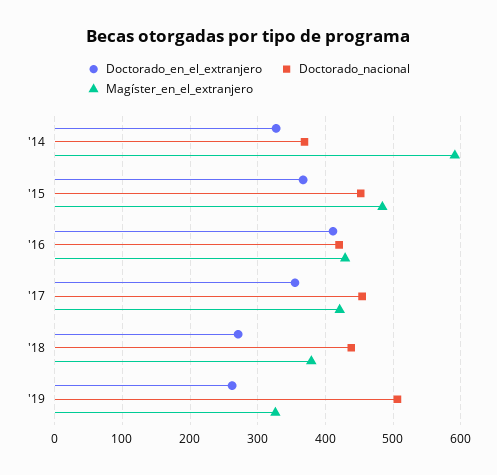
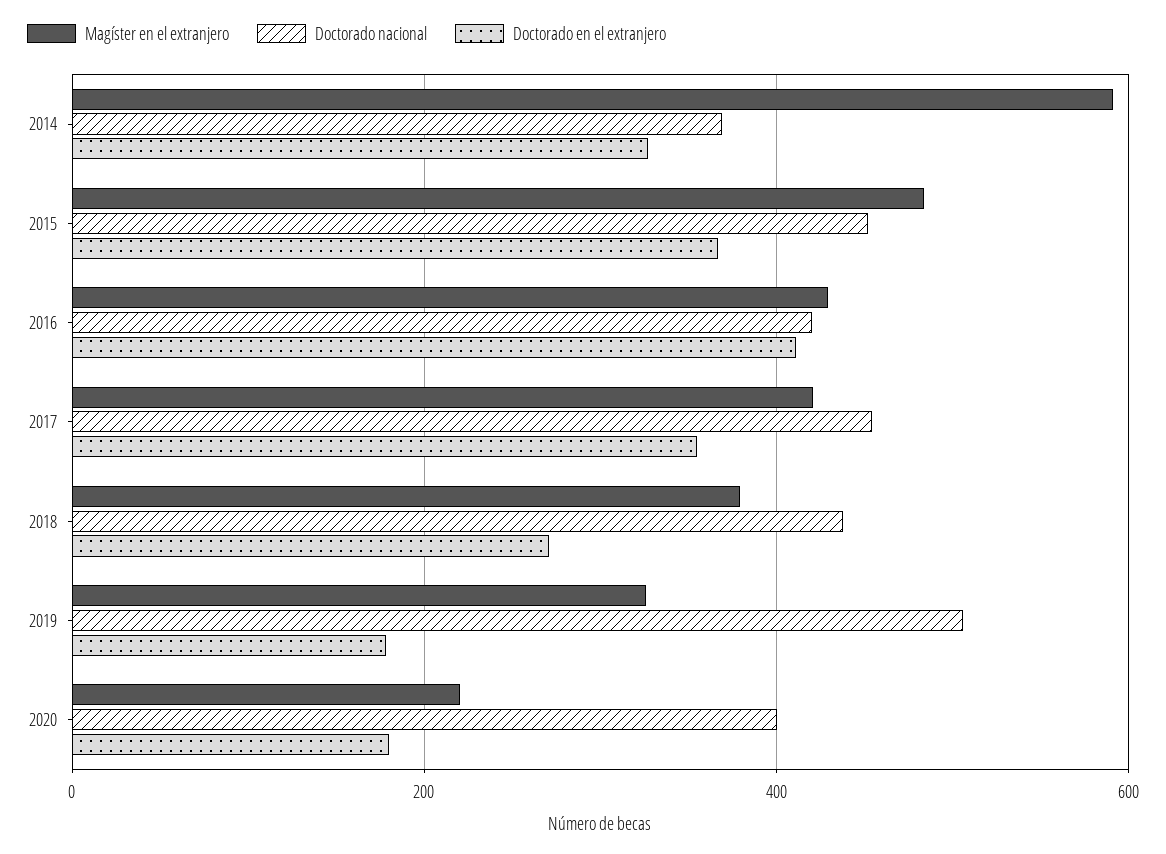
Doctorado_en_el_extranjero, '19: 260 -> 180
Magíster_en_el_extranjero, 2020: none -> 220
Doctorado_nacional, 2020: none -> 400
Doctorado_en_el_extranjero, 2020: none -> 180

